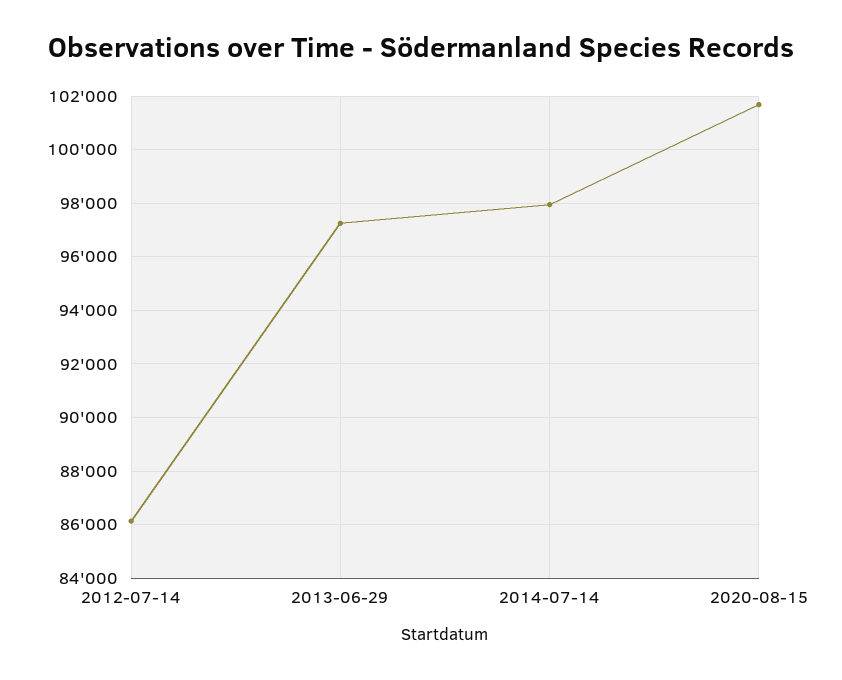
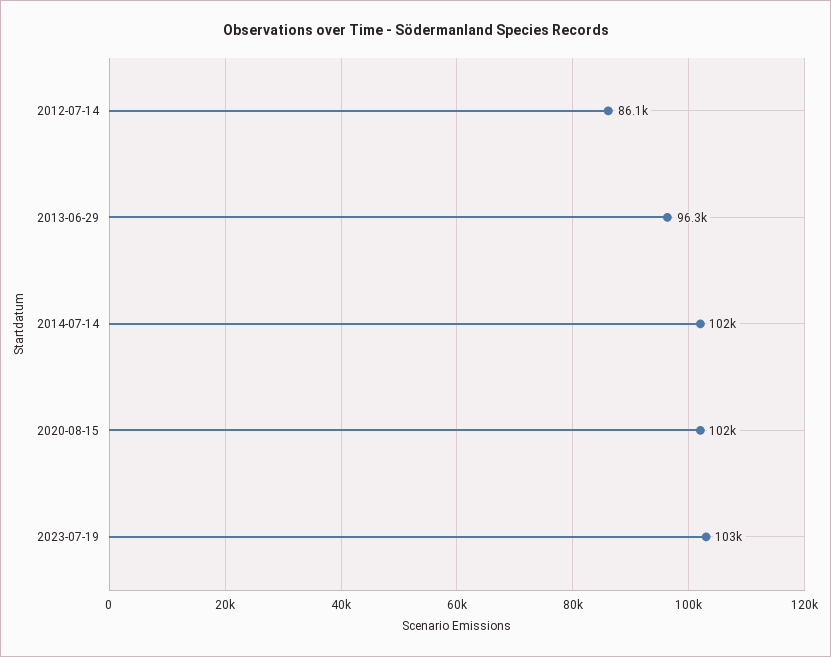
2013-06-29: 97250 -> 96300
2014-07-14: 98000 -> 102000
2023-07-19: none -> 103000

